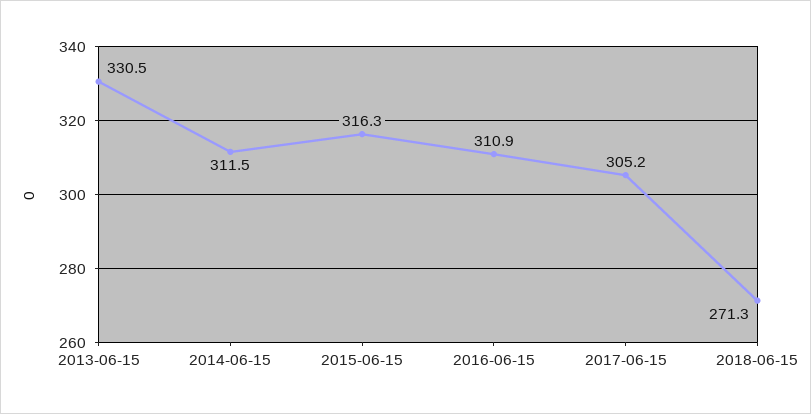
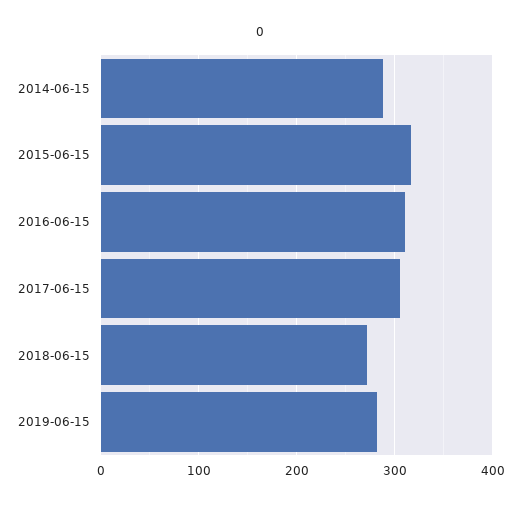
2013-06-15: 330.5 -> none
2014-06-15: 311.5 -> 290
2019-06-15: none -> 280

